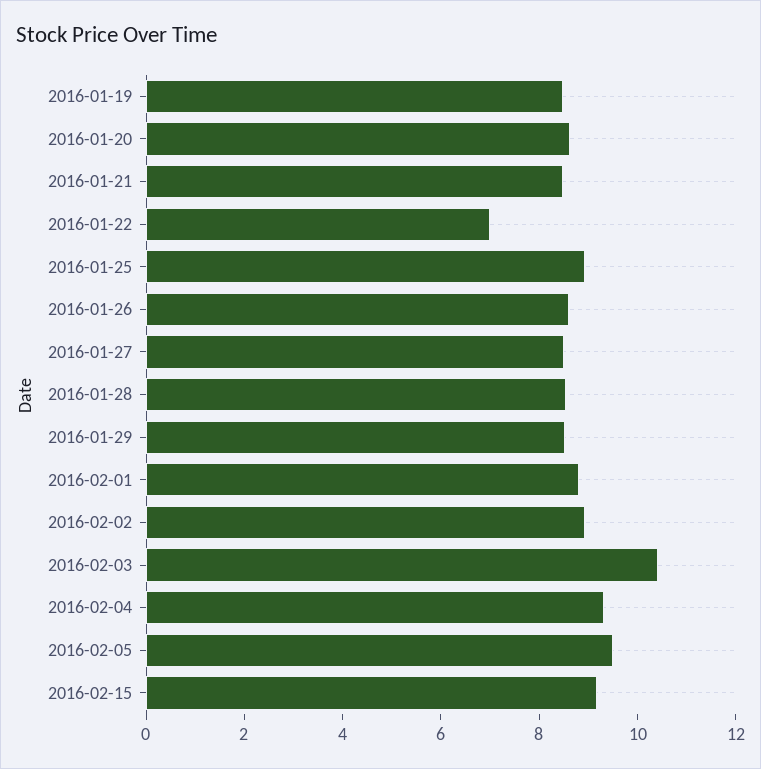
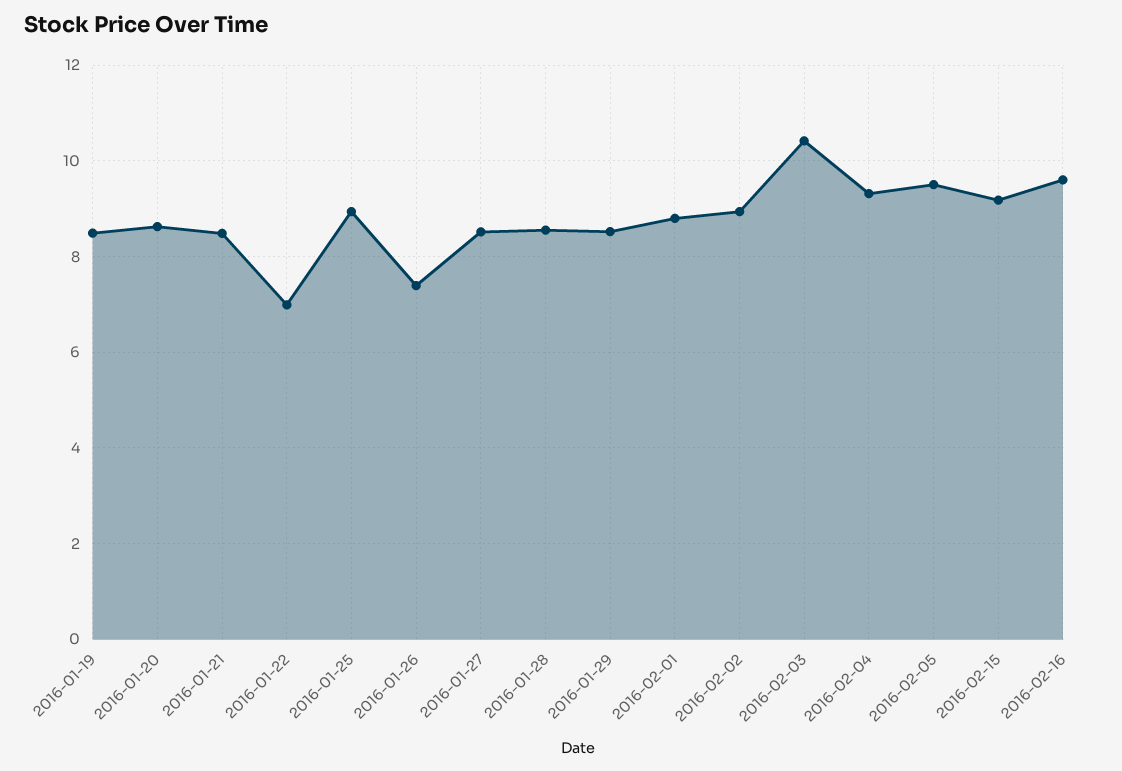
2016-01-26: 8.5 -> 7.4
2016-02-16: none -> 9.6

